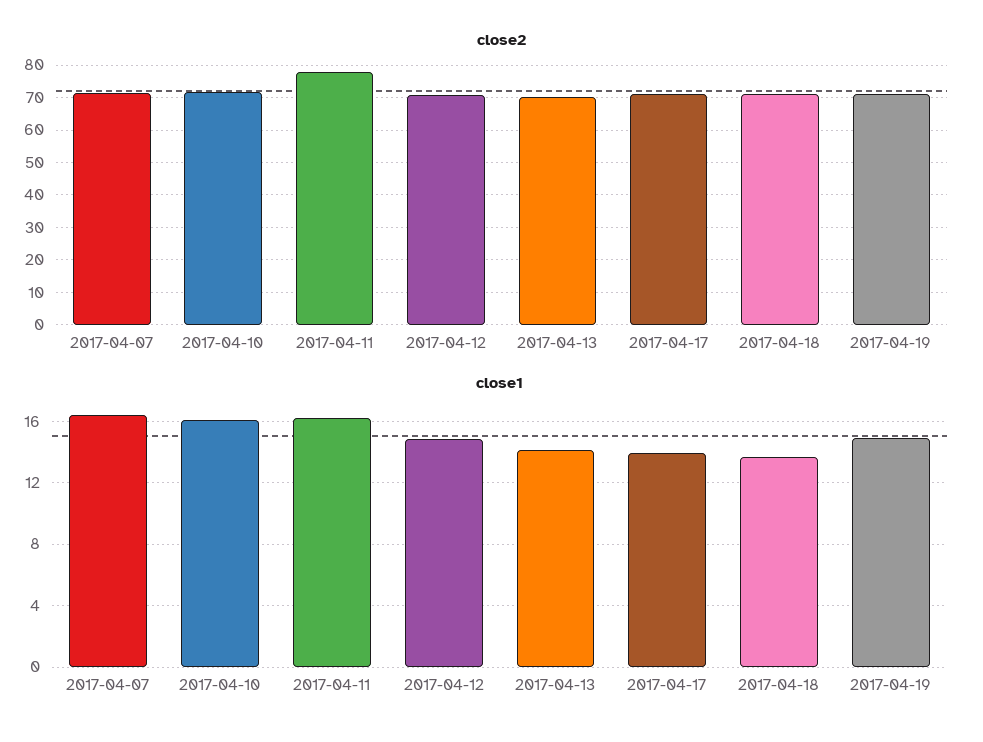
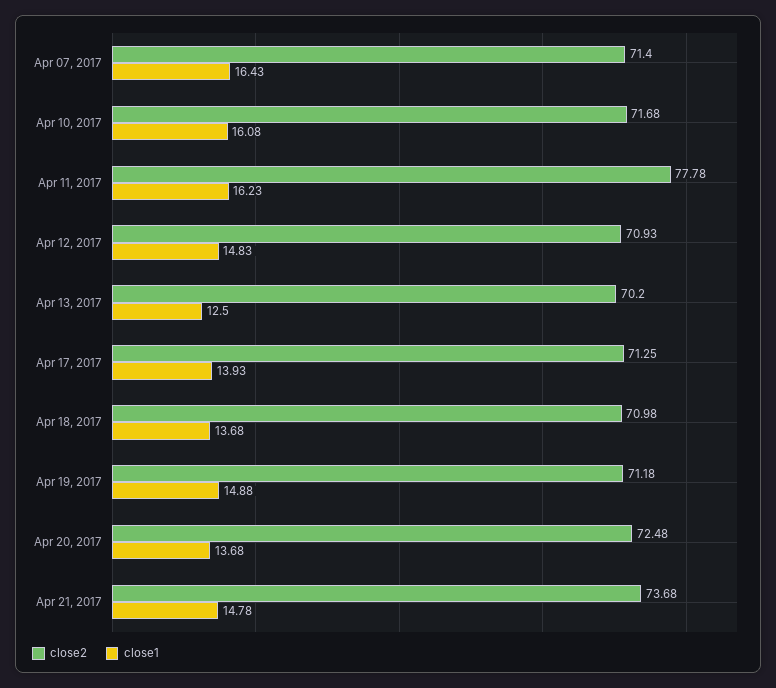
close1, 2017-04-13: 14 -> 12.5
close2, Apr 20, 2017: none -> 72.48
close1, Apr 20, 2017: none -> 13.68
close2, Apr 21, 2017: none -> 73.68
close1, Apr 21, 2017: none -> 14.78

